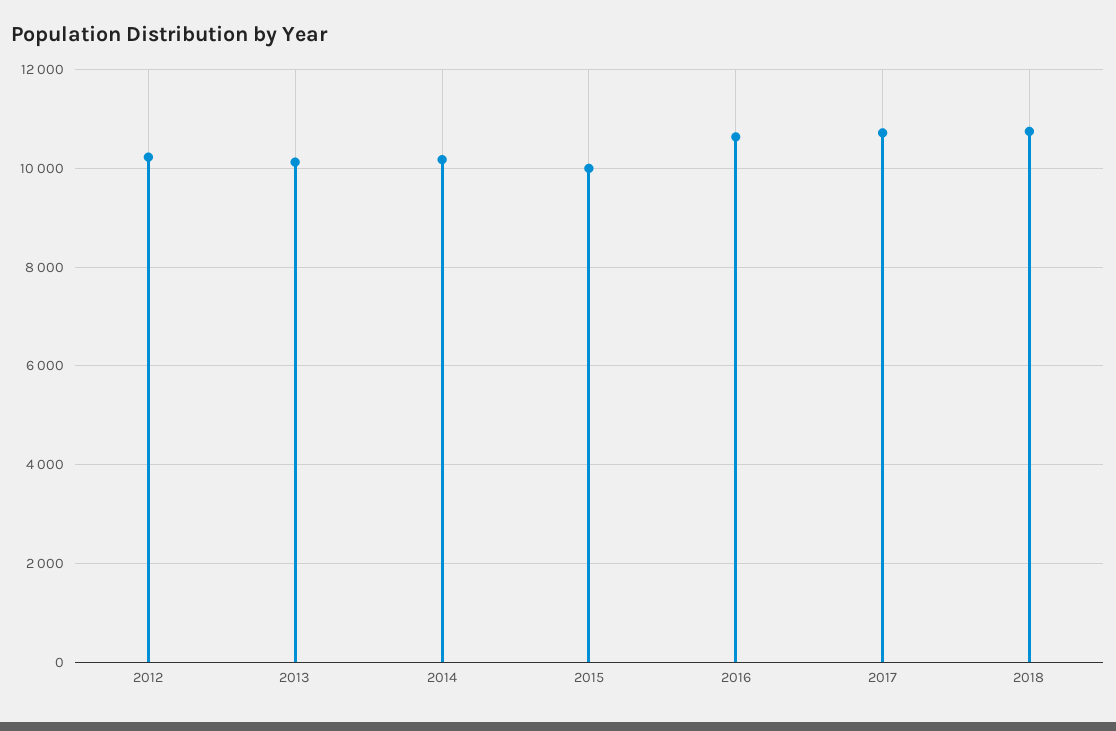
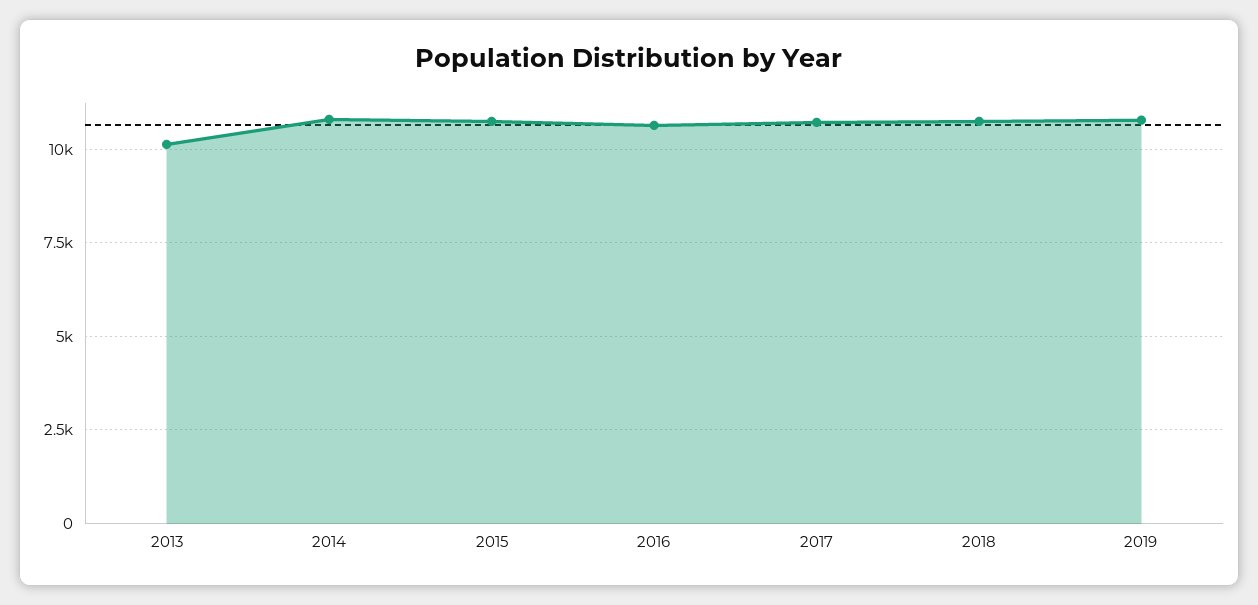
2012: 10200 -> none
2014: 10200 -> 10750
2015: 10000 -> 10750
2019: none -> 10750

